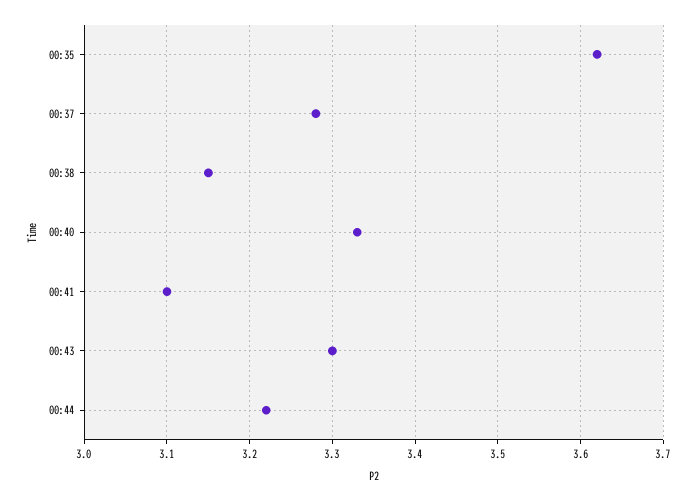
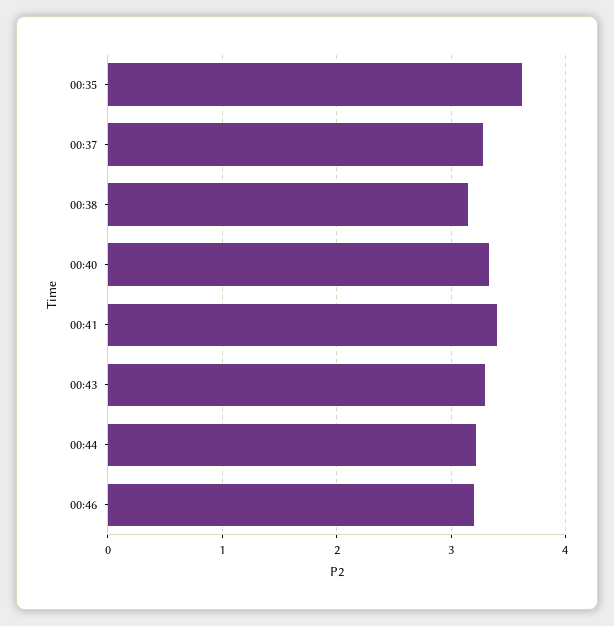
00:41: 3.1 -> 3.4
00:46: none -> 3.2

